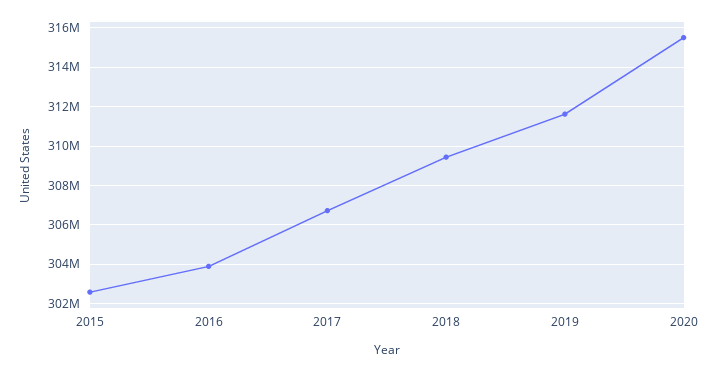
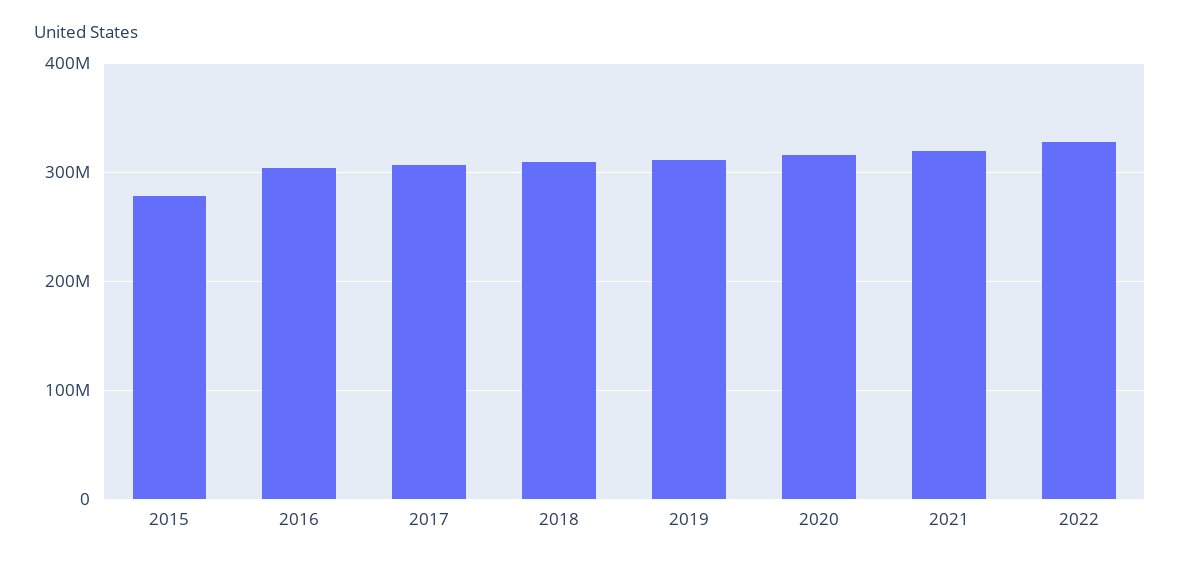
2015: 302500000 -> 280000000
2021: none -> 320000000
2022: none -> 330000000

